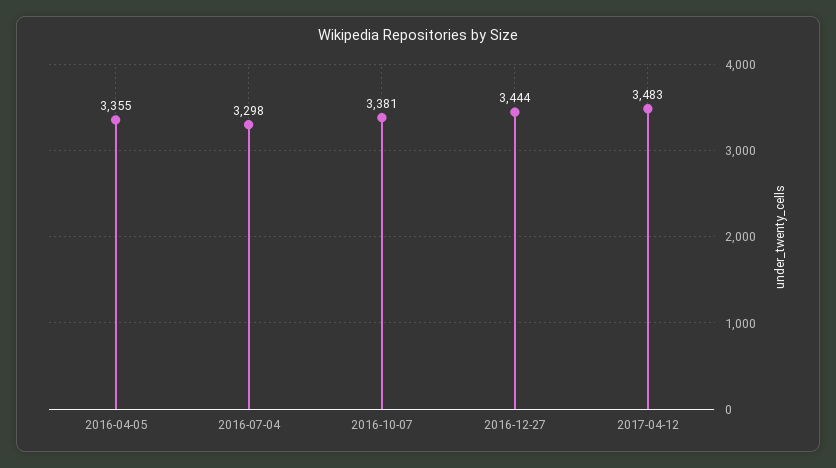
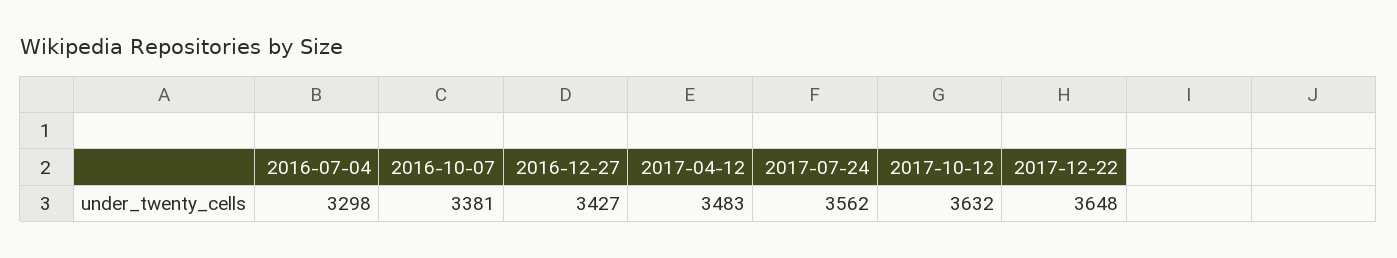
2016-04-05: 3355 -> none
2016-12-27: 3444 -> 3427
2017-07-24: none -> 3562
2017-10-12: none -> 3632
2017-12-22: none -> 3648

